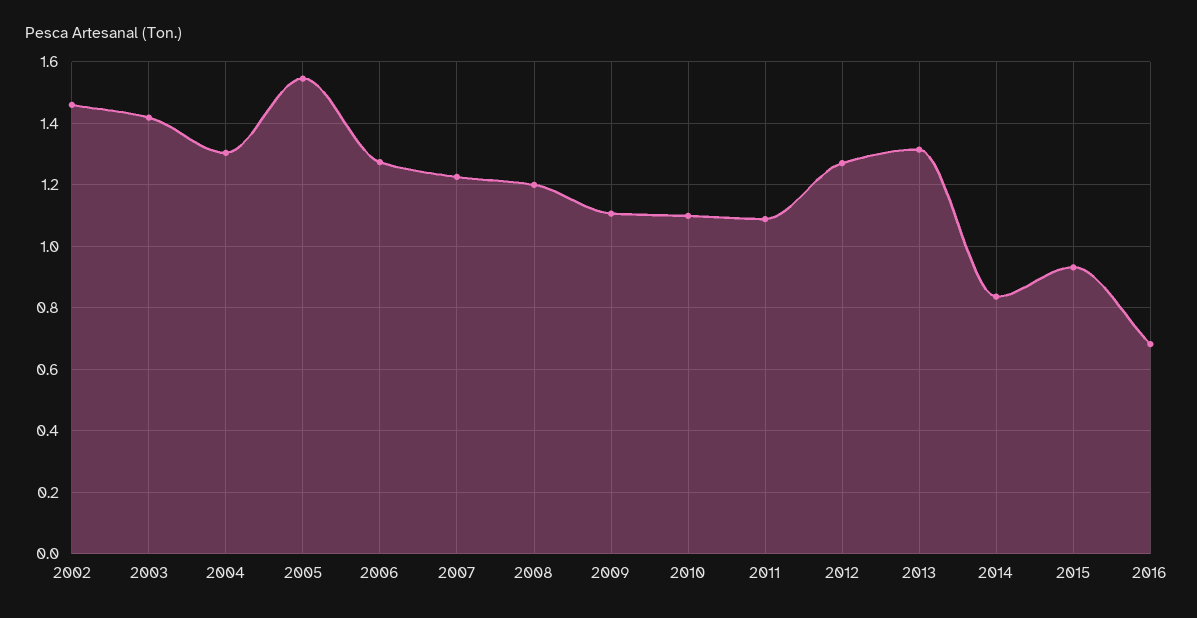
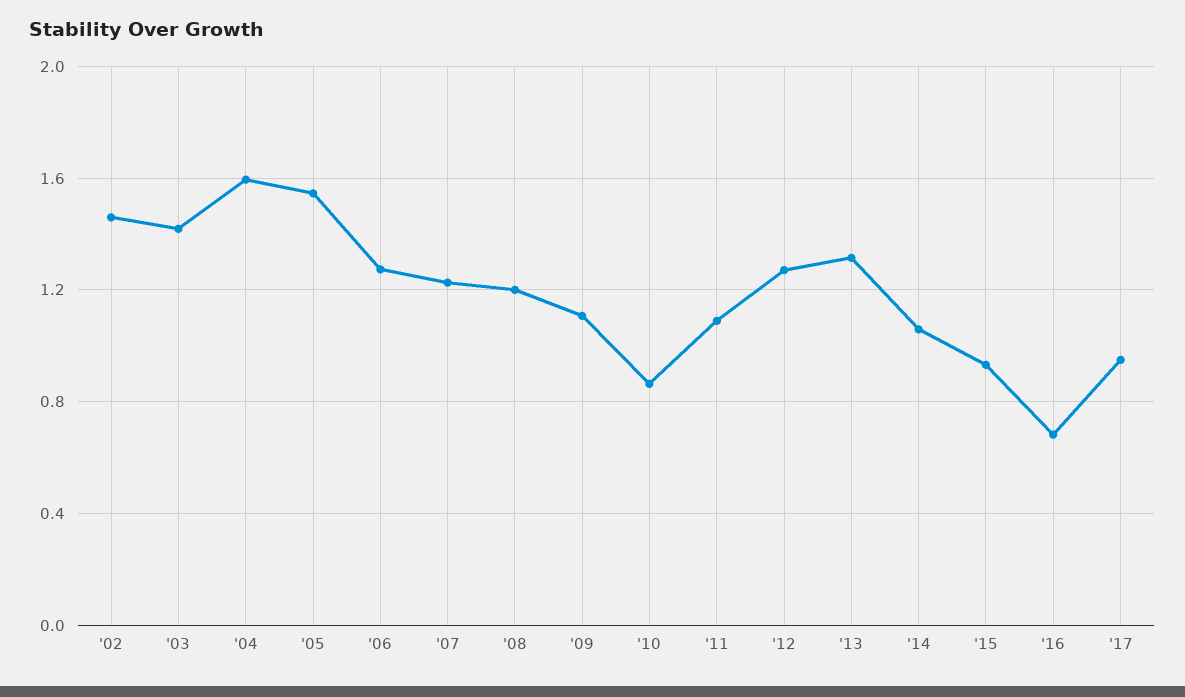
2004: 1.3 -> 1.6
2010: 1.1 -> 0.85
2014: 0.84 -> 1.05
'17: none -> 0.95

